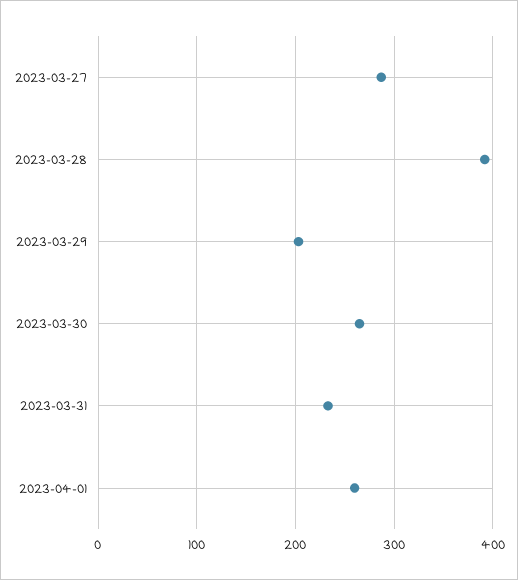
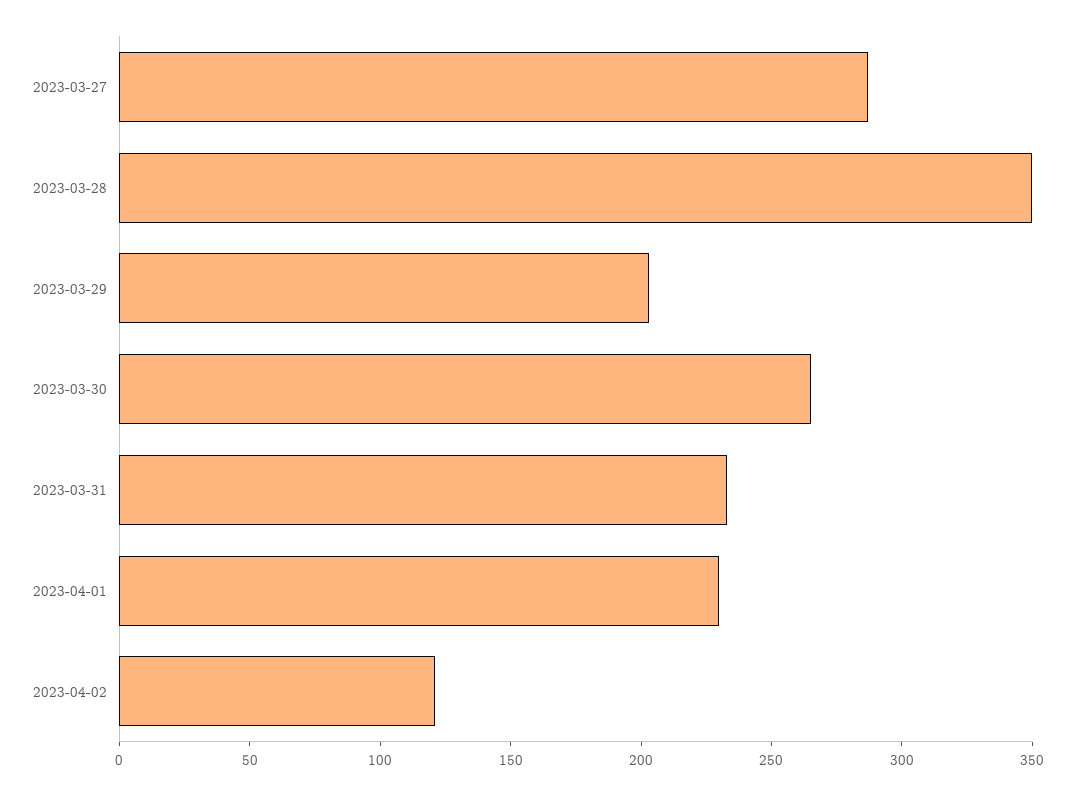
2023-03-28: 390 -> 350
2023-04-01: 260 -> 230
2023-04-02: none -> 120

